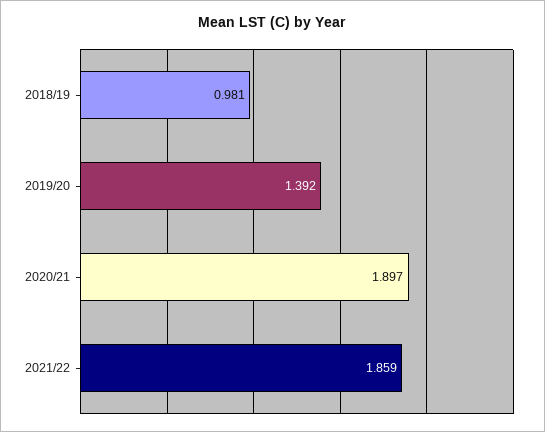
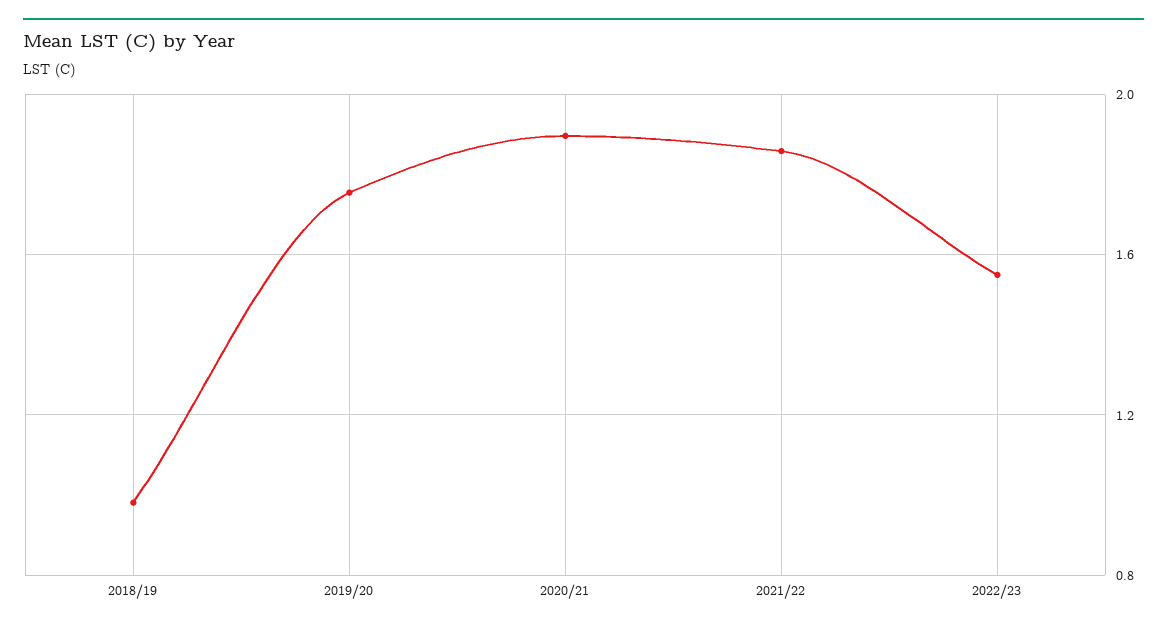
2019/20: 1.392 -> 1.75
2022/23: none -> 1.55

